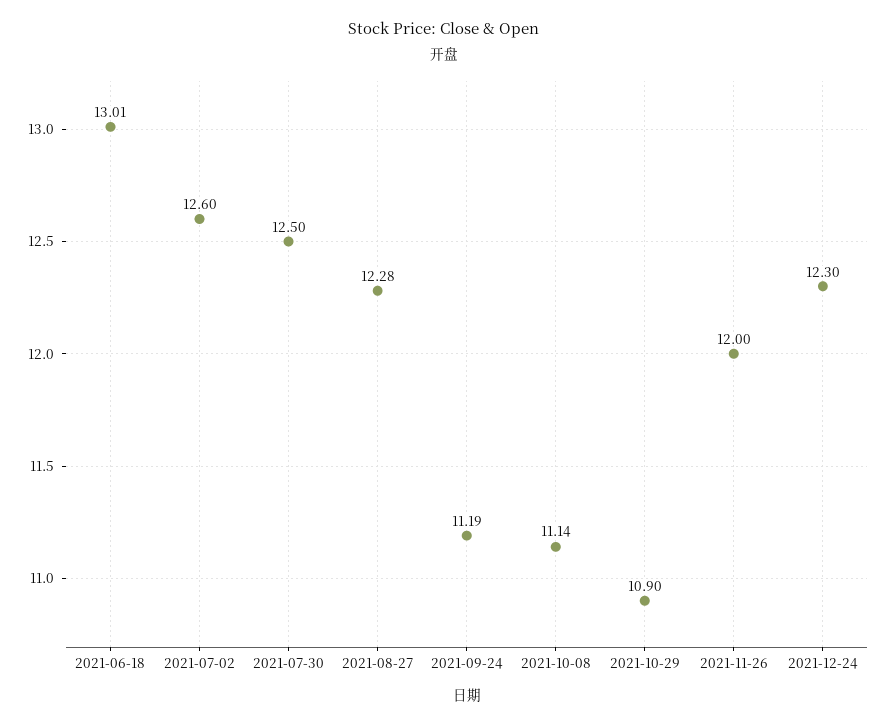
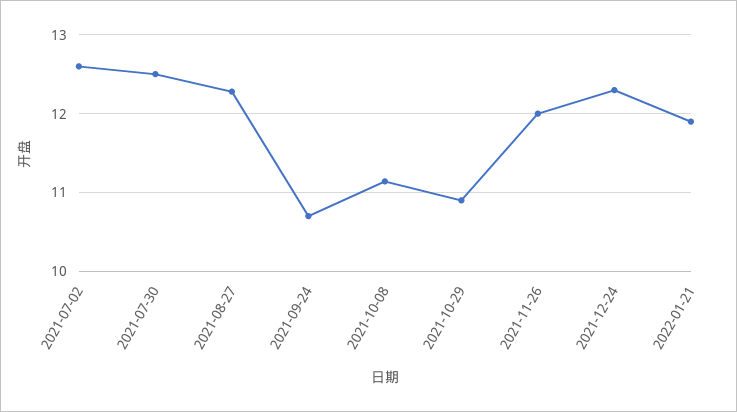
2021-06-18: 13.01 -> none
2021-09-24: 11.19 -> 10.7
2022-01-21: none -> 11.9

